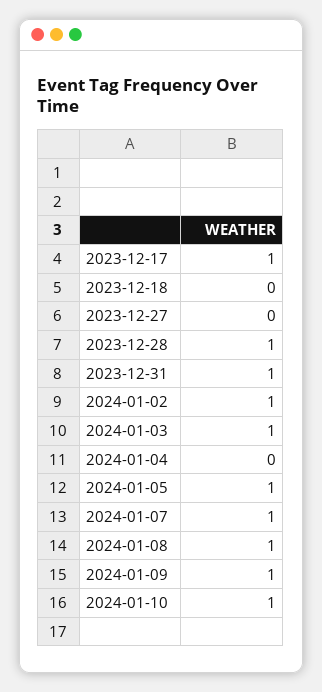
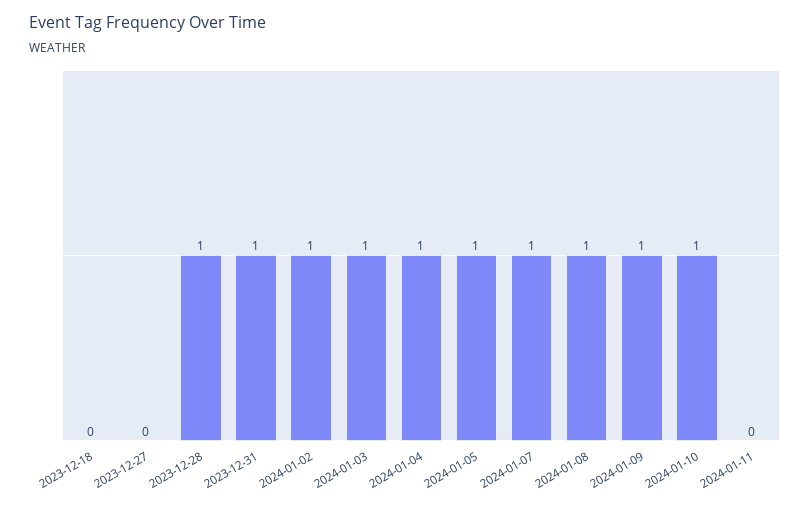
2023-12-17: 1 -> none
2024-01-04: 0 -> 1
2024-01-11: none -> 0

